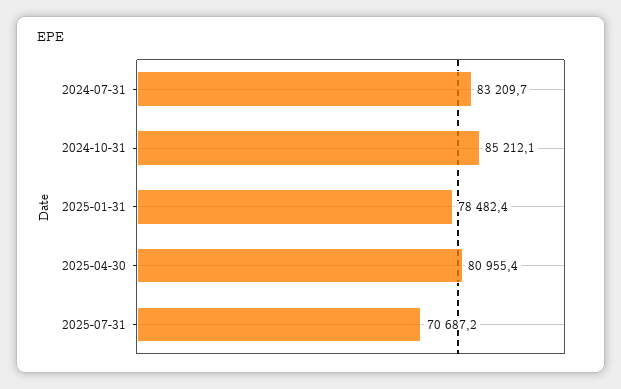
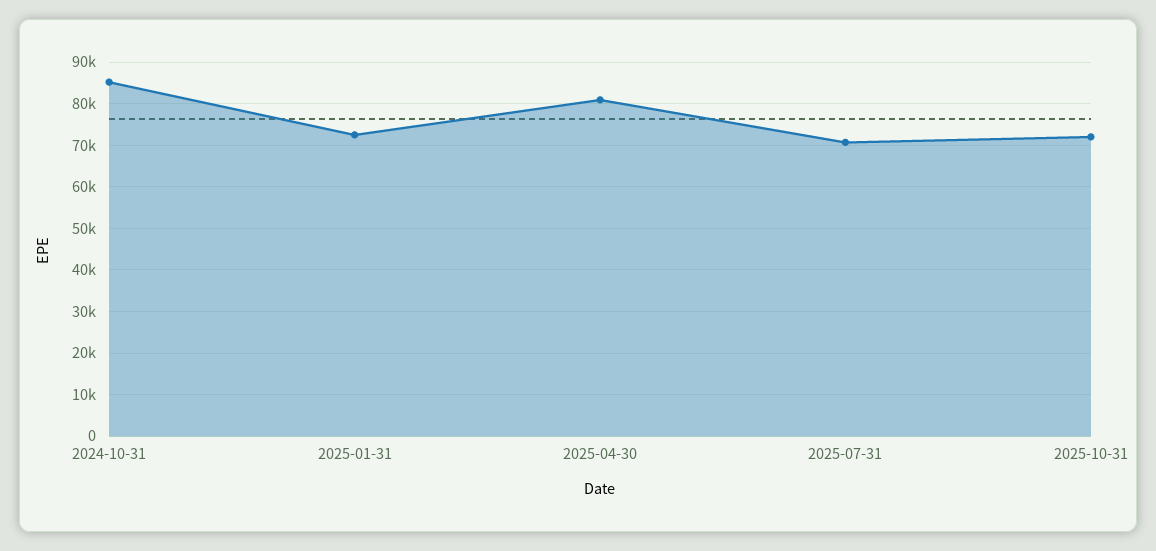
2024-07-31: 83209.7 -> none
2025-01-31: 78482.4 -> 72000
2025-10-31: none -> 72000

